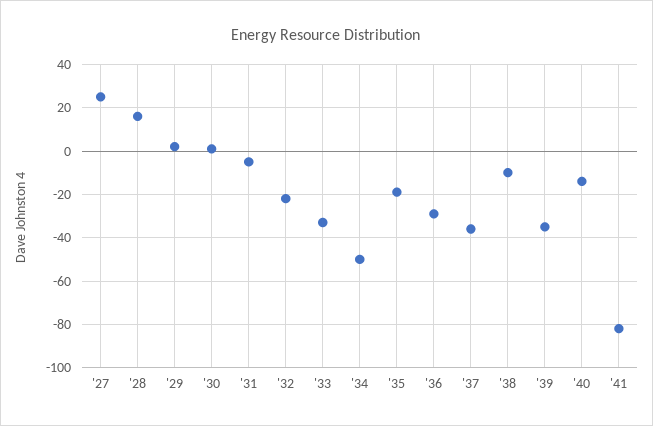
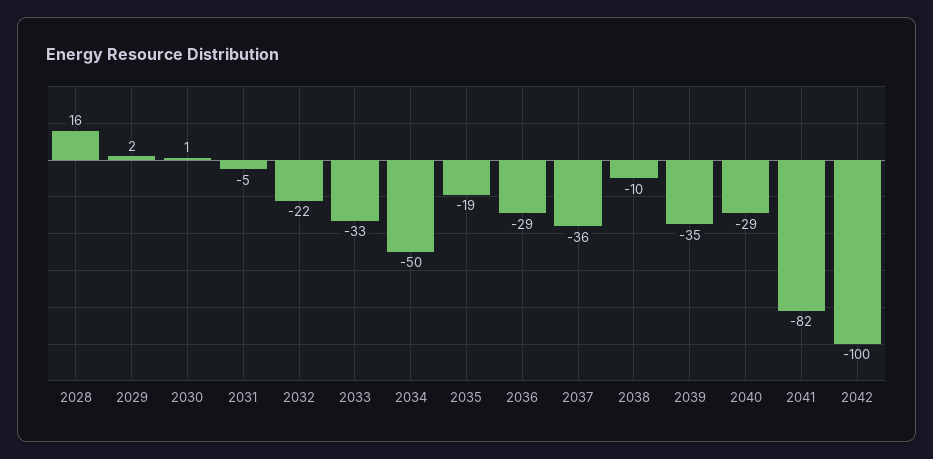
'27: 25 -> none
'40: -15 -> -29
2042: none -> -100

